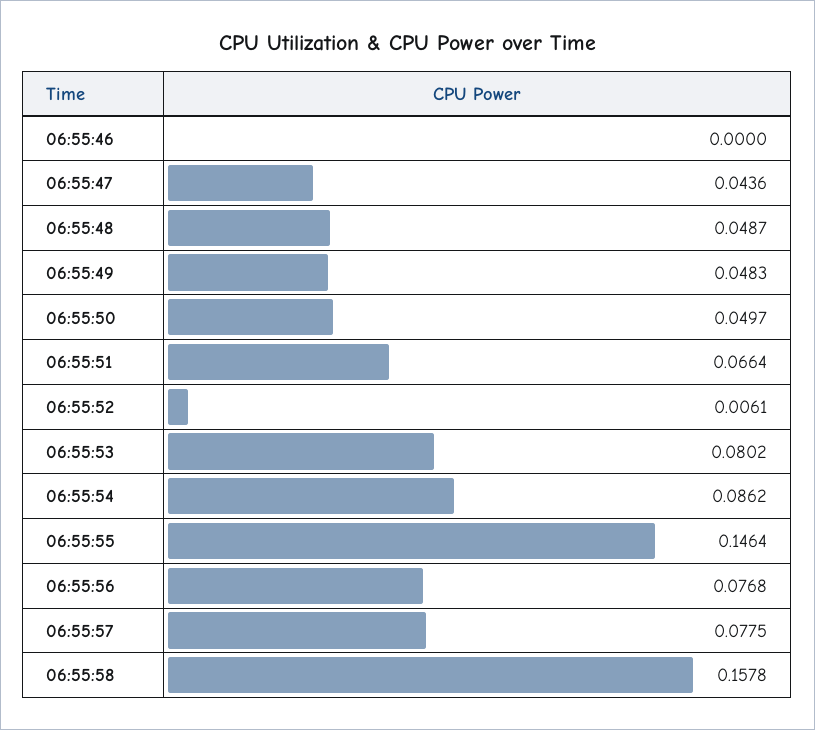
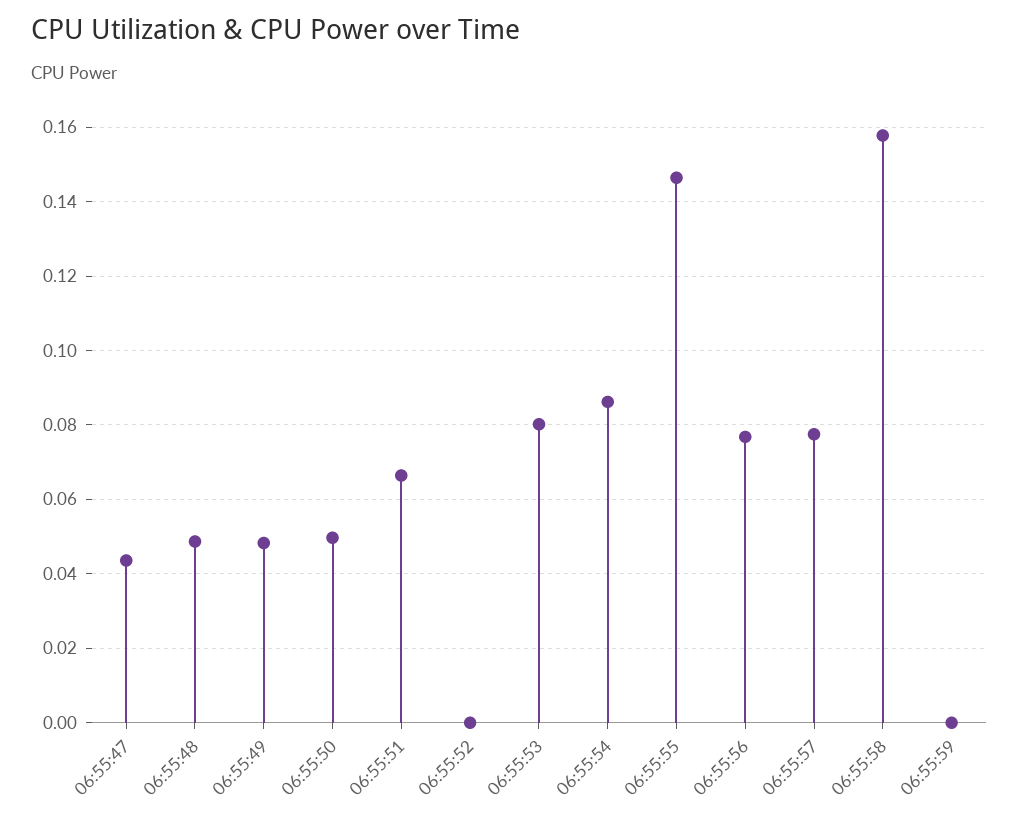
06:55:46: 0 -> none
06:55:52: 0.0061 -> 0
06:55:59: none -> 0

